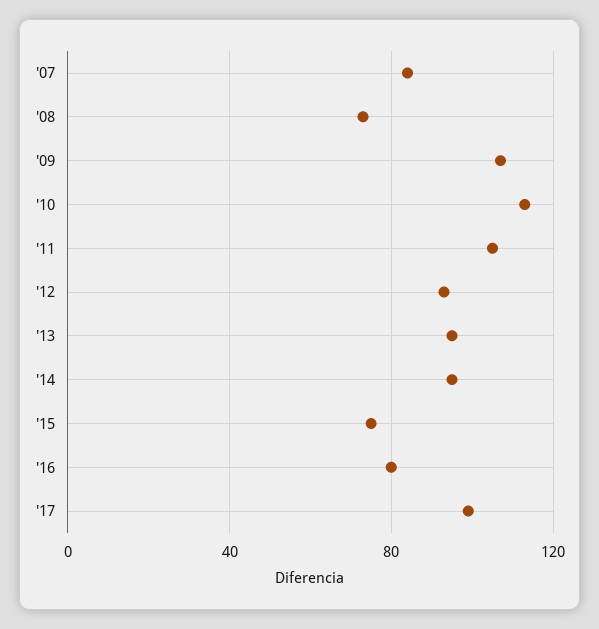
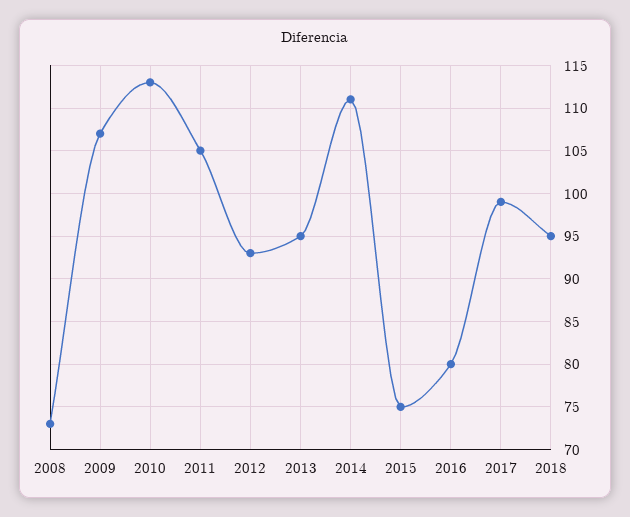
'07: 85 -> none
'14: 95 -> 111
2018: none -> 95

